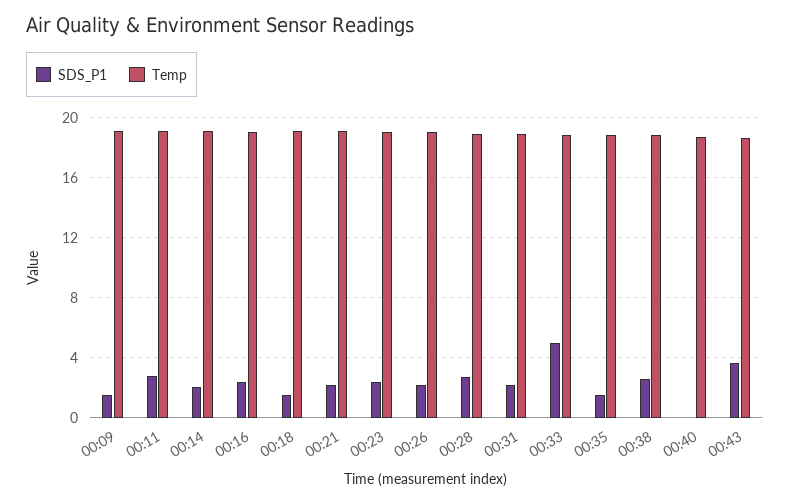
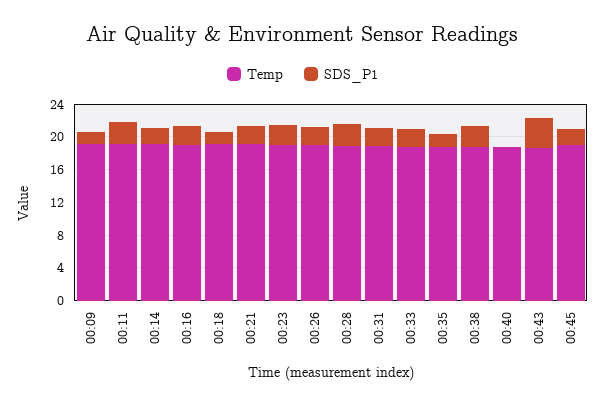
SDS_P1, 00:33: 5 -> 2
Temp, 00:45: none -> 19
SDS_P1, 00:45: none -> 2

